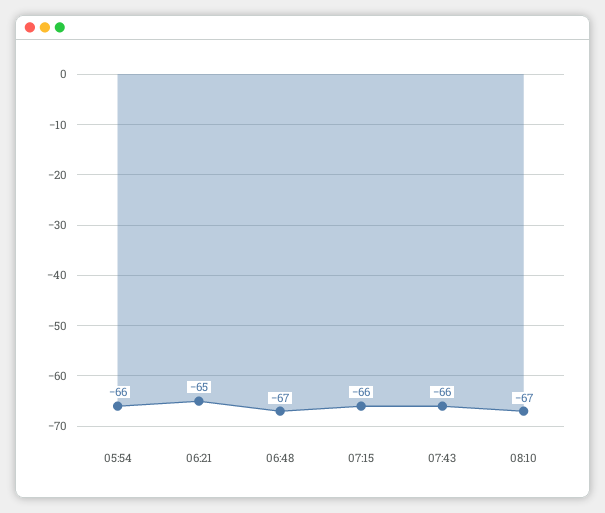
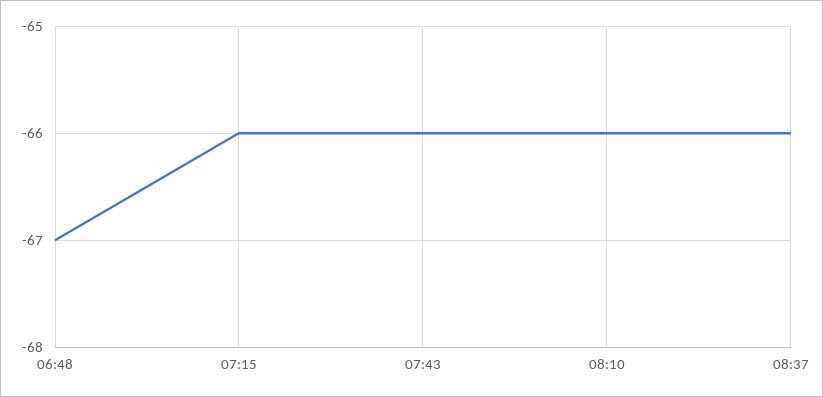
05:54: -66 -> none
06:21: -65 -> none
08:10: -67 -> -66
08:37: none -> -66

